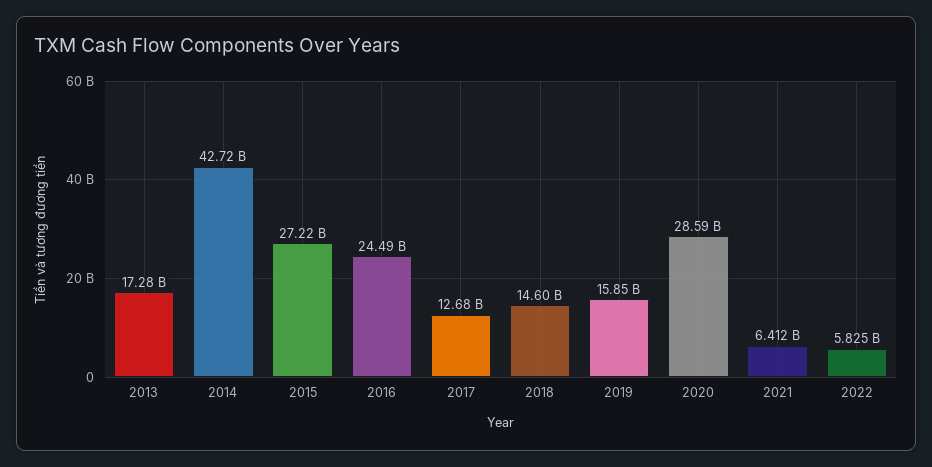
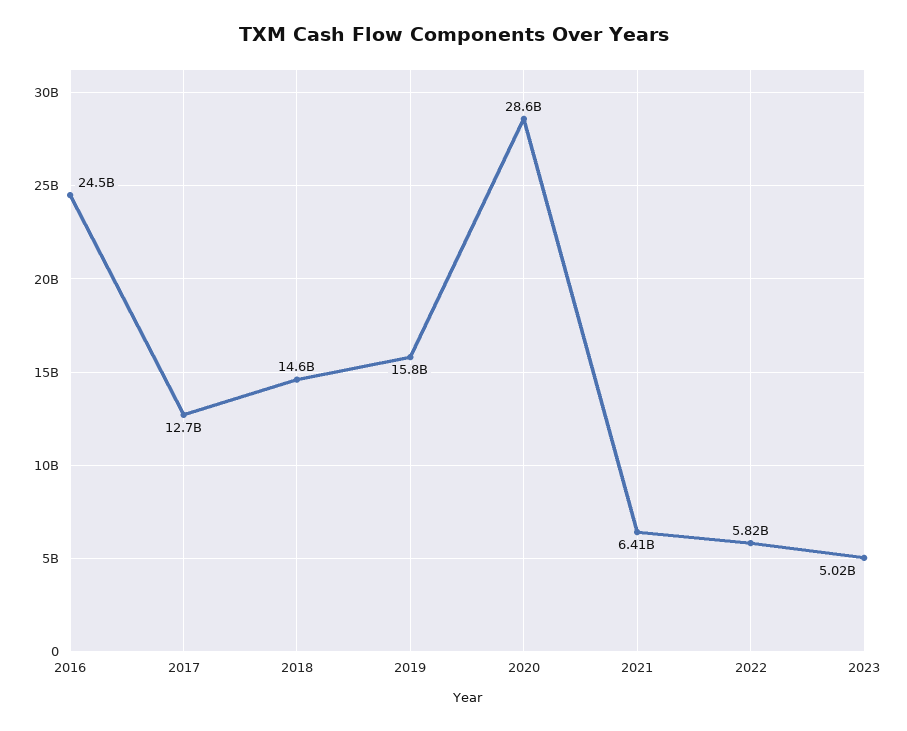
2013: 17280000000 -> none
2014: 42720000000 -> none
2015: 27220000000 -> none
2023: none -> 5020000000

